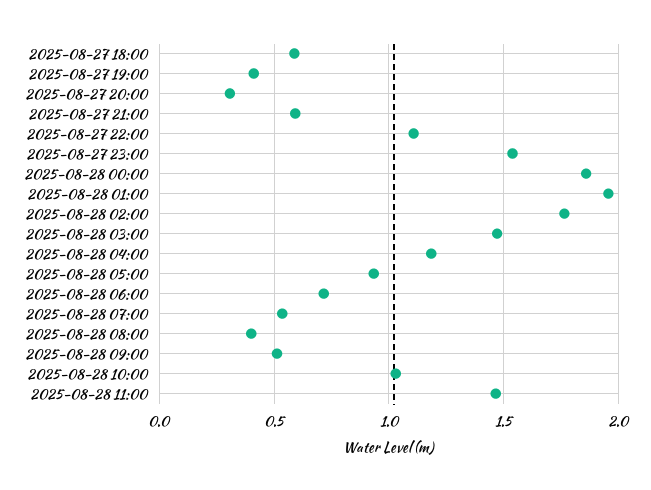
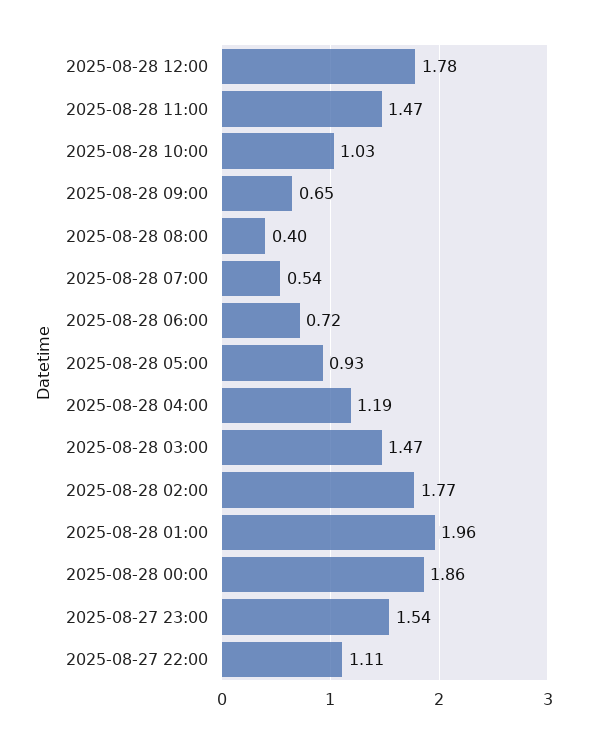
2025-08-27 18:00: 0.6 -> none
2025-08-27 19:00: 0.4 -> none
2025-08-27 20:00: 0.3 -> none
2025-08-27 21:00: 0.6 -> none
2025-08-28 09:00: 0.5 -> 0.65
2025-08-28 12:00: none -> 1.78

